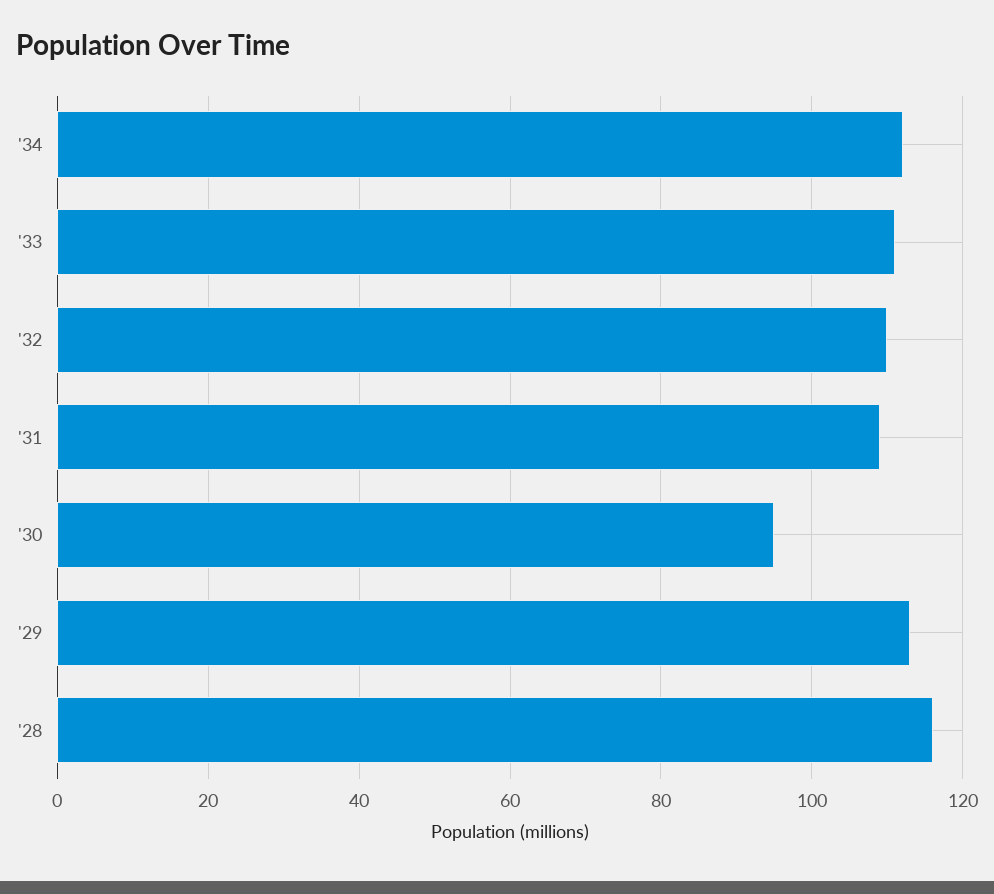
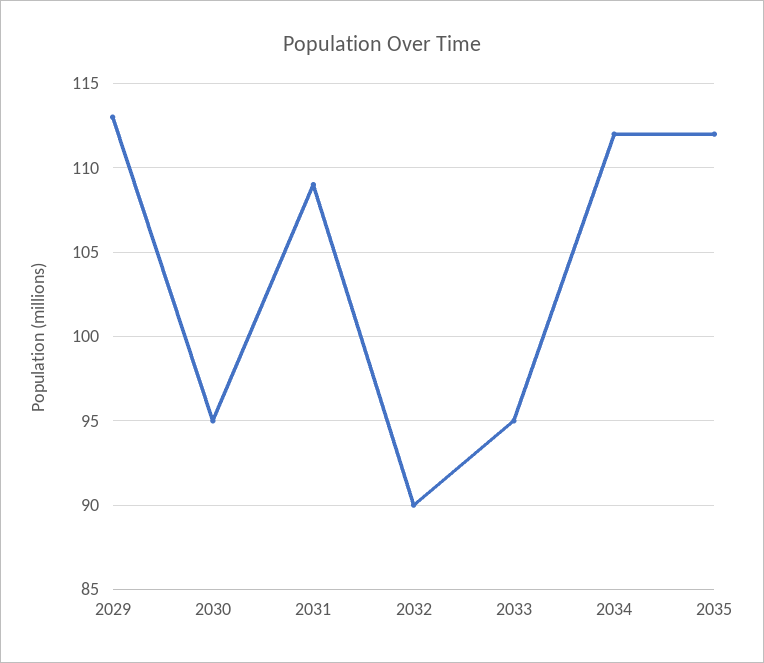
'33: 110 -> 95
'32: 110 -> 90
'28: 115 -> none
2035: none -> 112

